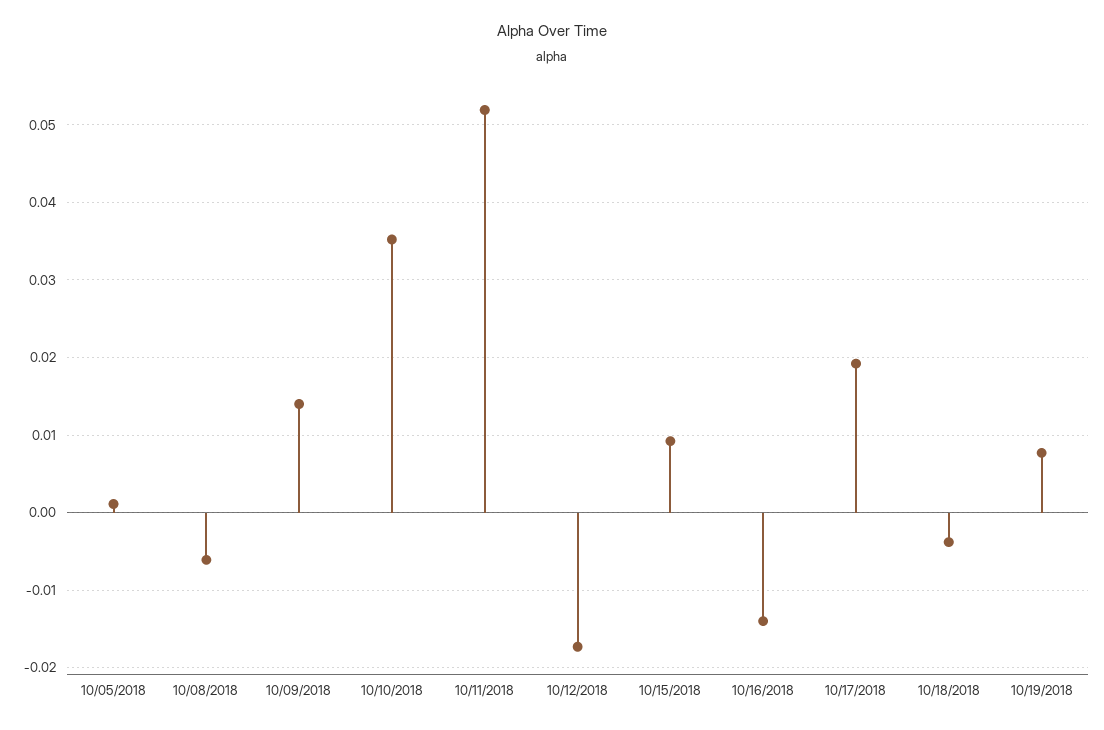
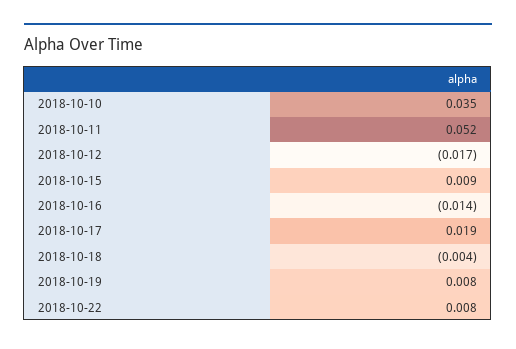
10/05/2018: 0.001 -> none
10/08/2018: -0.006 -> none
10/09/2018: 0.014 -> none
2018-10-22: none -> 0.008

